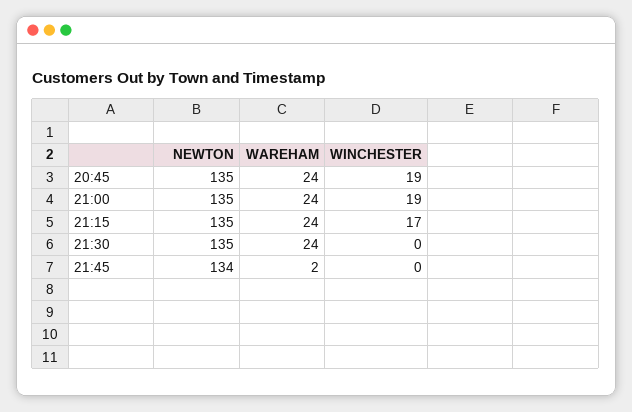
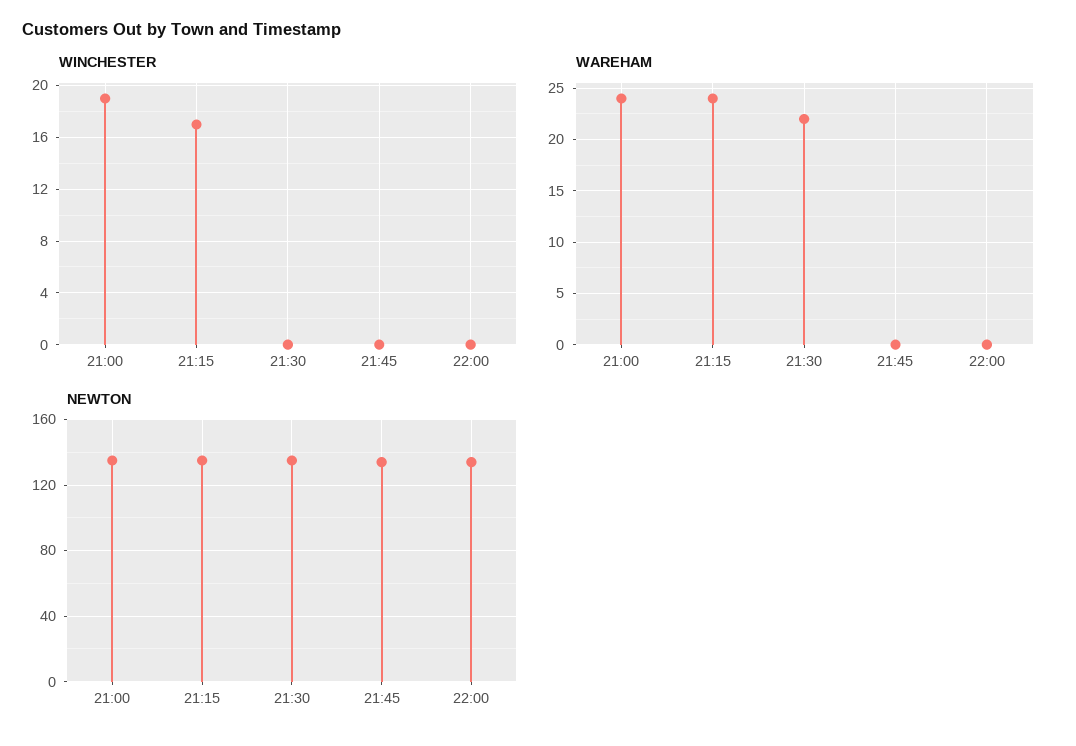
NEWTON, 20:45: 135 -> none
WAREHAM, 20:45: 24 -> none
WINCHESTER, 20:45: 19 -> none
WAREHAM, 21:30: 24 -> 22
WAREHAM, 21:45: 2 -> 0
WINCHESTER, 22:00: none -> 0
WAREHAM, 22:00: none -> 0
NEWTON, 22:00: none -> 135

